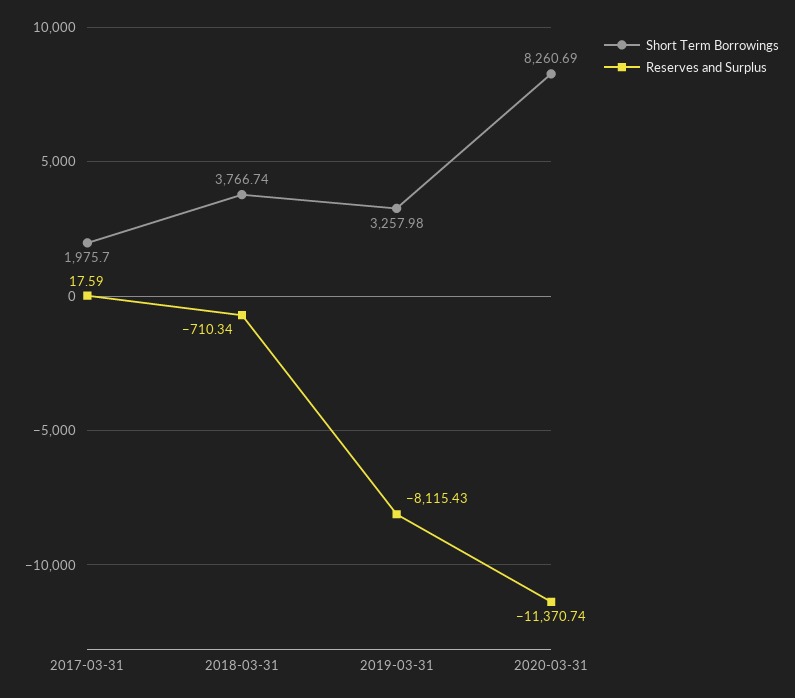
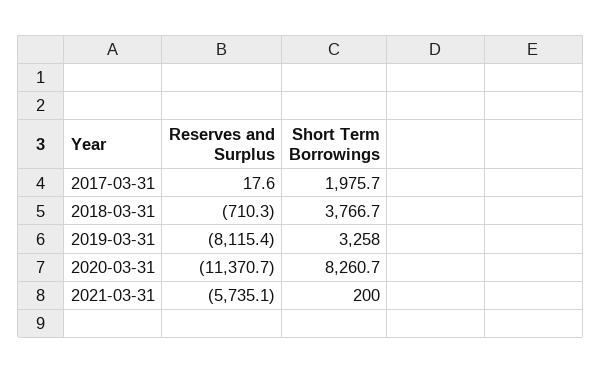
Reserves and Surplus, 2021-03-31: none -> -5735.1
Short Term Borrowings, 2021-03-31: none -> 200

